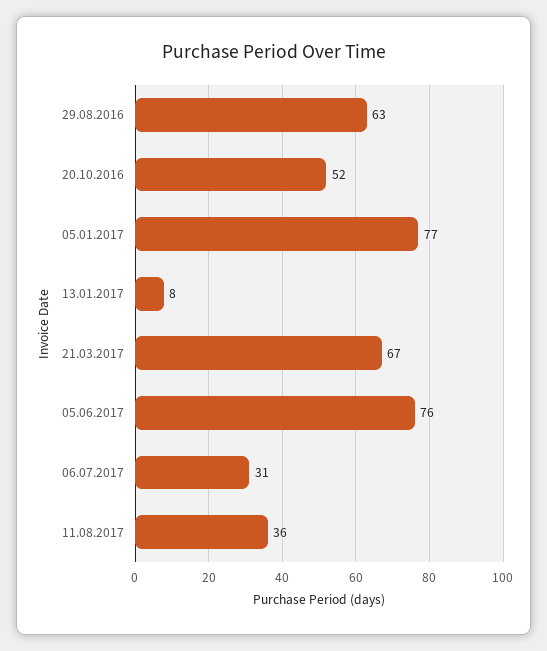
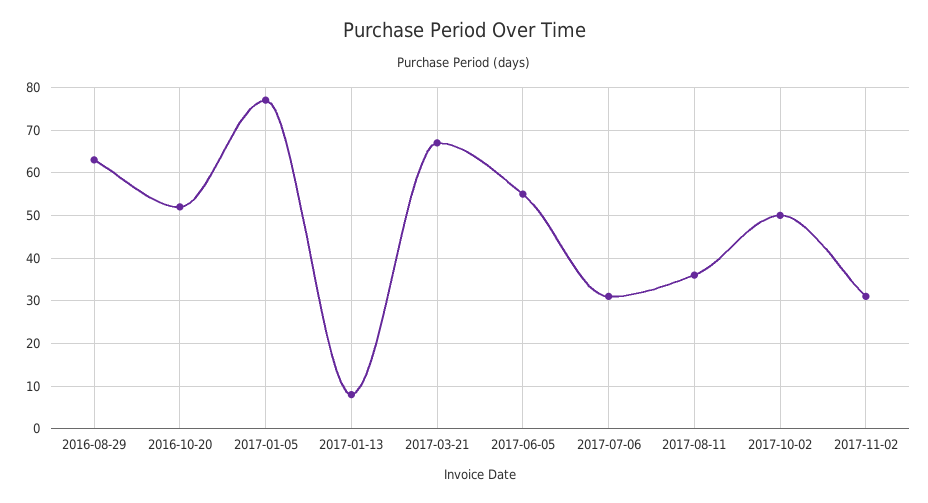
05.06.2017: 76 -> 55
2017-10-02: none -> 50
2017-11-02: none -> 30

